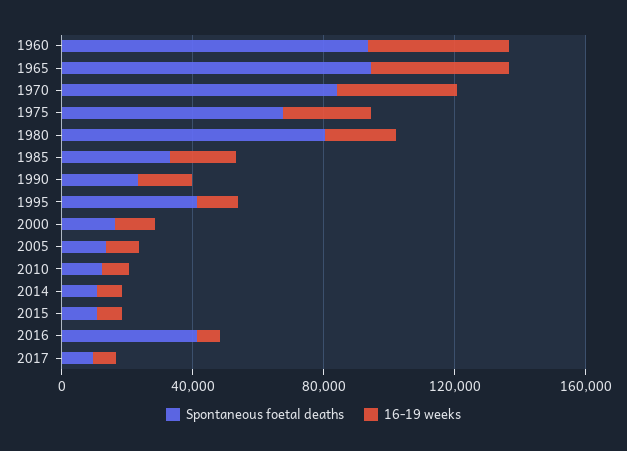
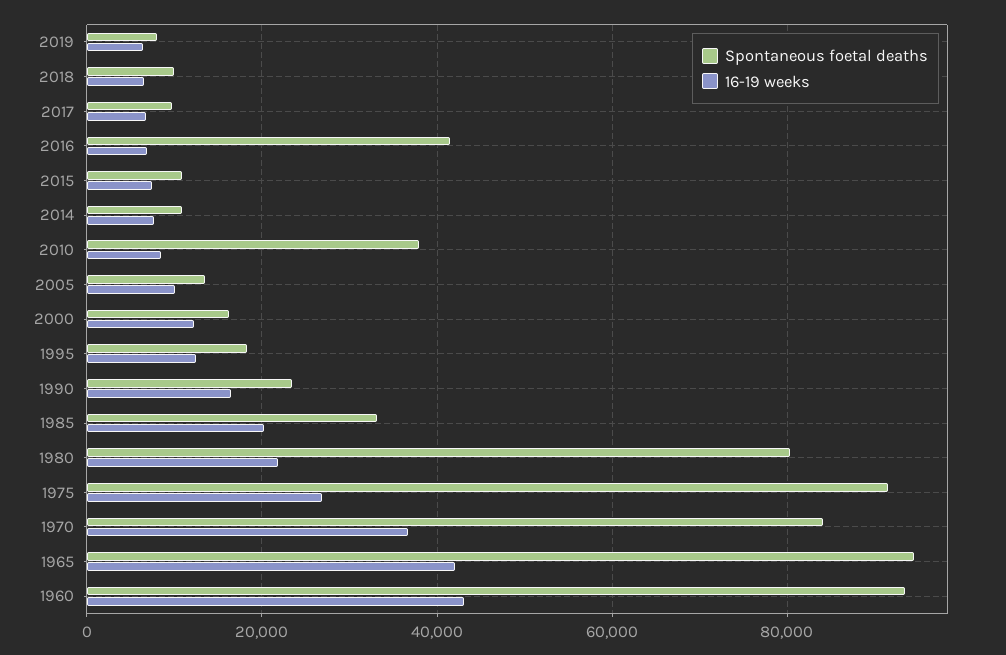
Spontaneous foetal deaths, 1975: 70000 -> 92000
Spontaneous foetal deaths, 1995: 40000 -> 18000
Spontaneous foetal deaths, 2010: 10000 -> 38000
Spontaneous foetal deaths, 2019: none -> 8000
16-19 weeks, 2019: none -> 6000
Spontaneous foetal deaths, 2018: none -> 10000
16-19 weeks, 2018: none -> 6000

